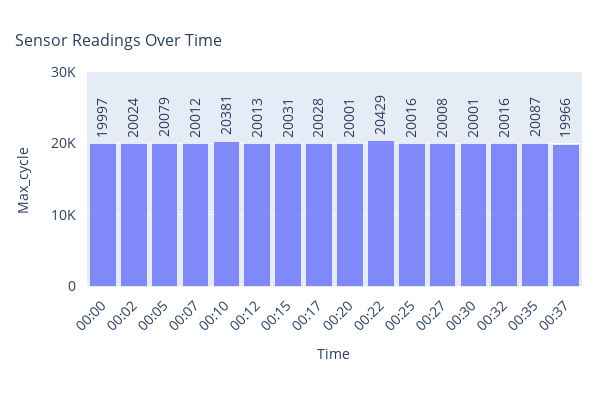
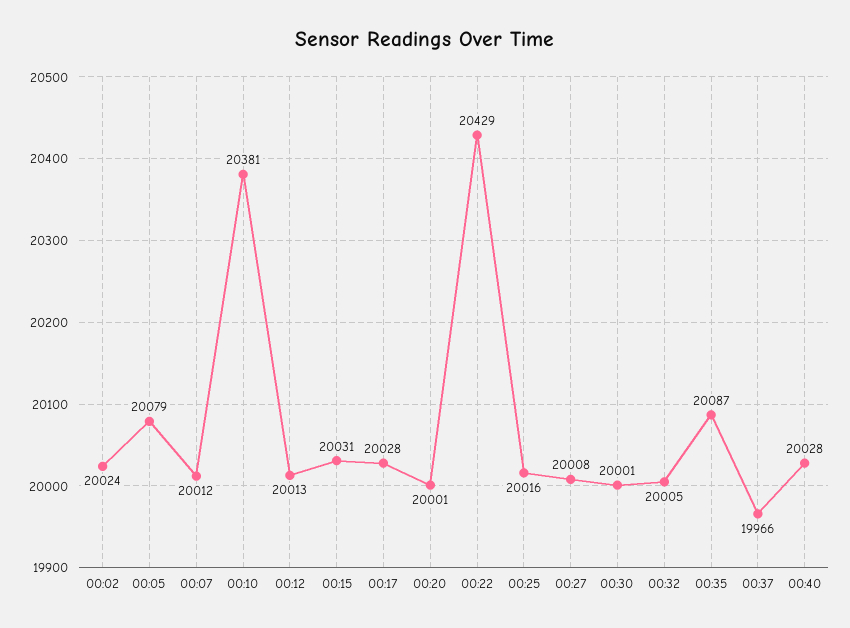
00:00: 19997 -> none
00:32: 20016 -> 20005
00:40: none -> 20028

